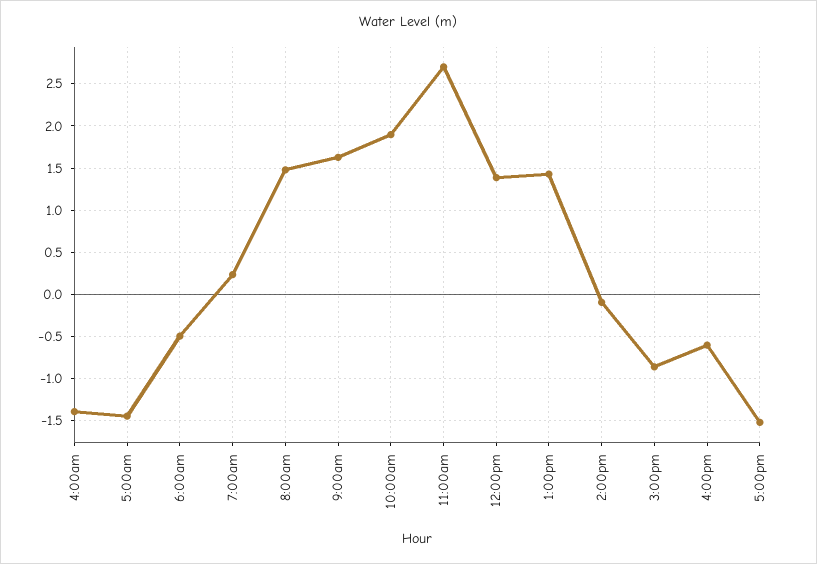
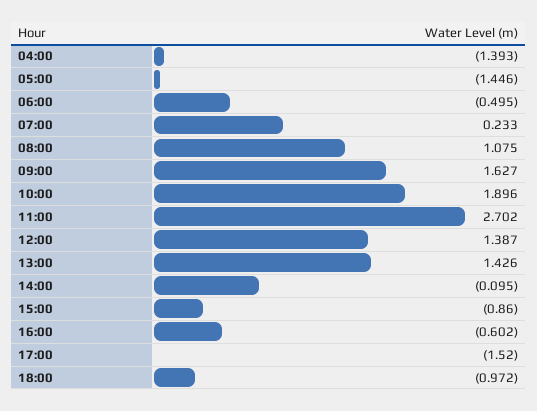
8:00am: 1.5 -> 1.075
18:00: none -> -0.972

